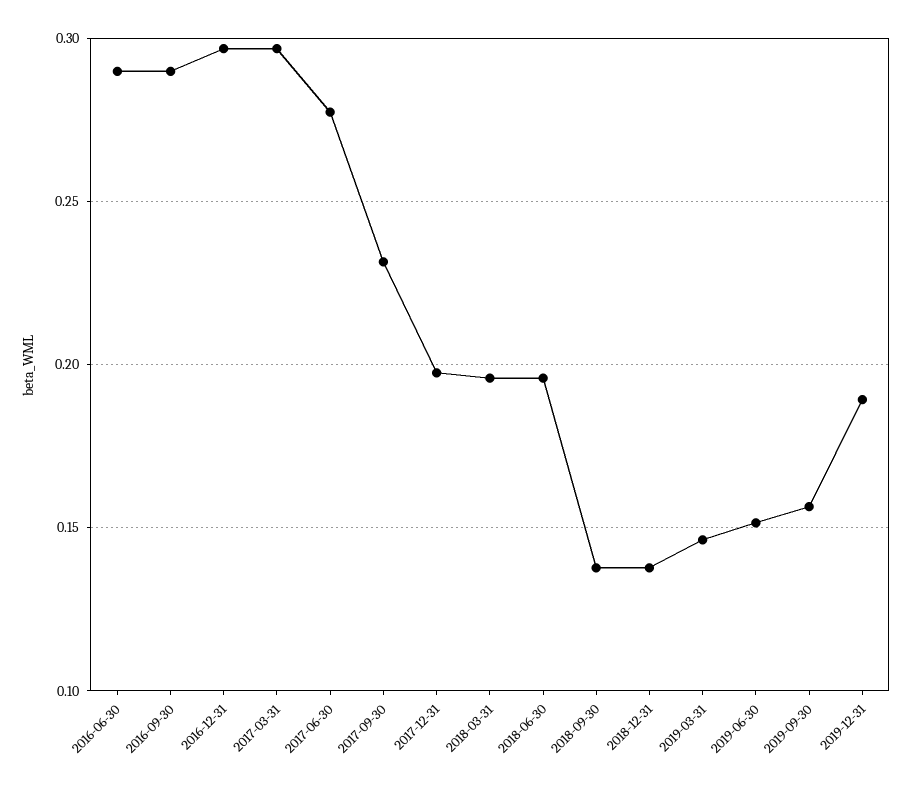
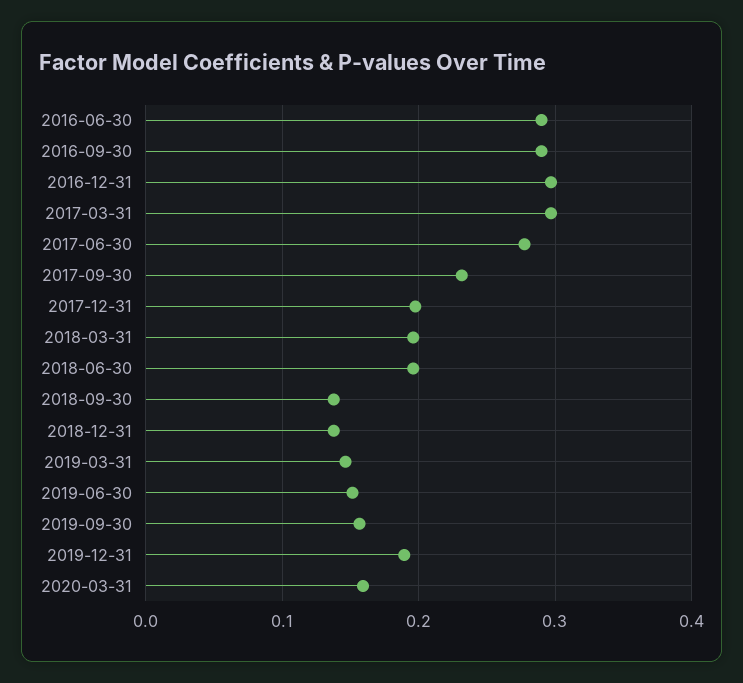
2020-03-31: none -> 0.16

